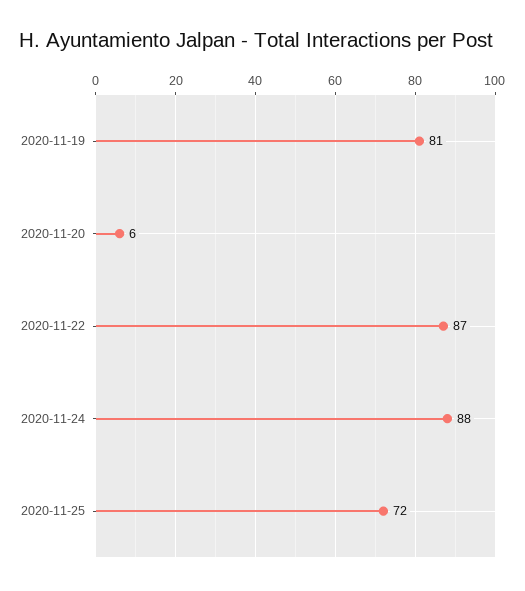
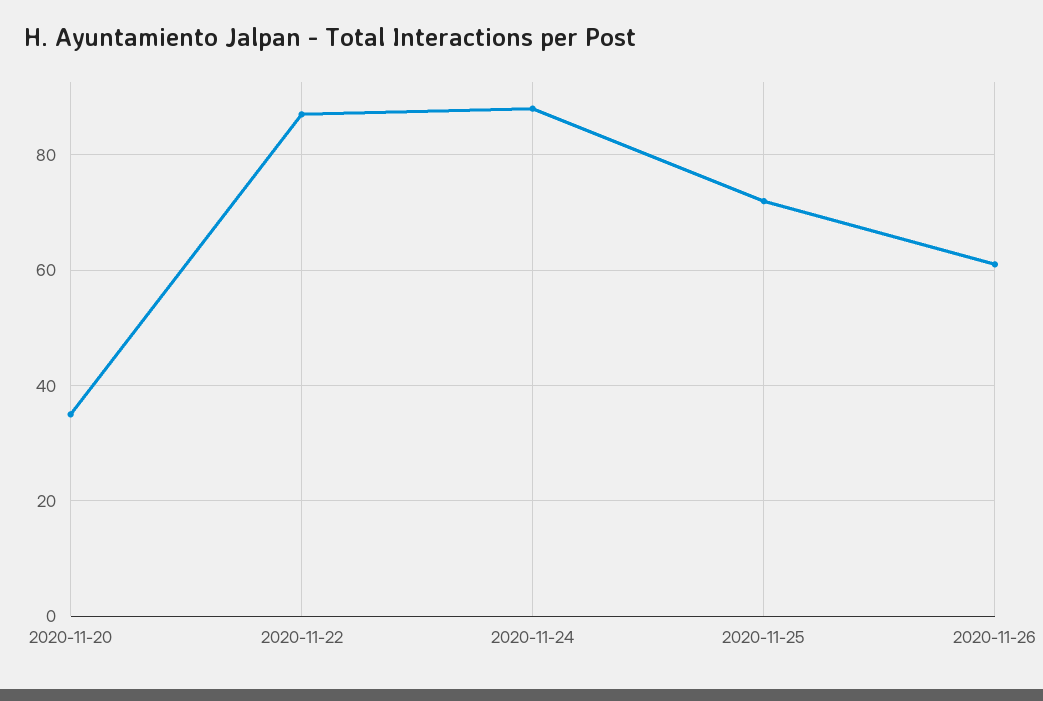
2020-11-19: 81 -> none
2020-11-20: 6 -> 35
2020-11-26: none -> 60

